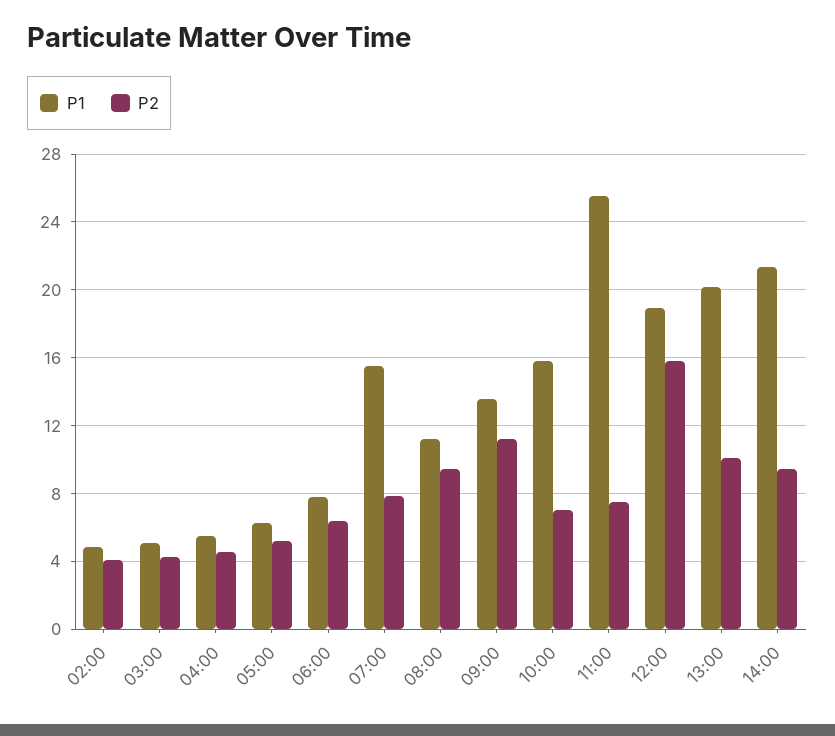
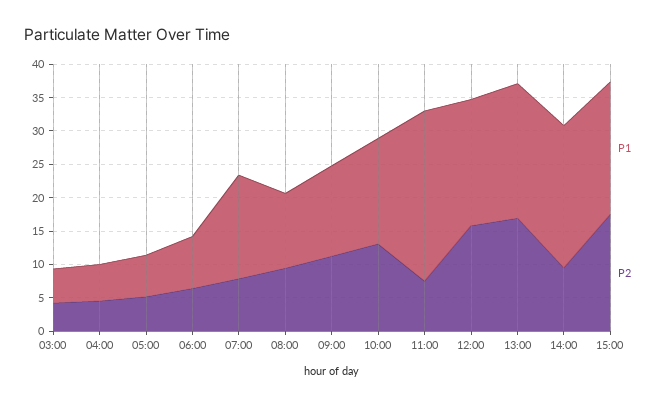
P1, 02:00: 5 -> none
P2, 02:00: 4 -> none
P2, 10:00: 7 -> 12.5
P2, 13:00: 10 -> 17.5
P1, 15:00: none -> 20
P2, 15:00: none -> 17.5

